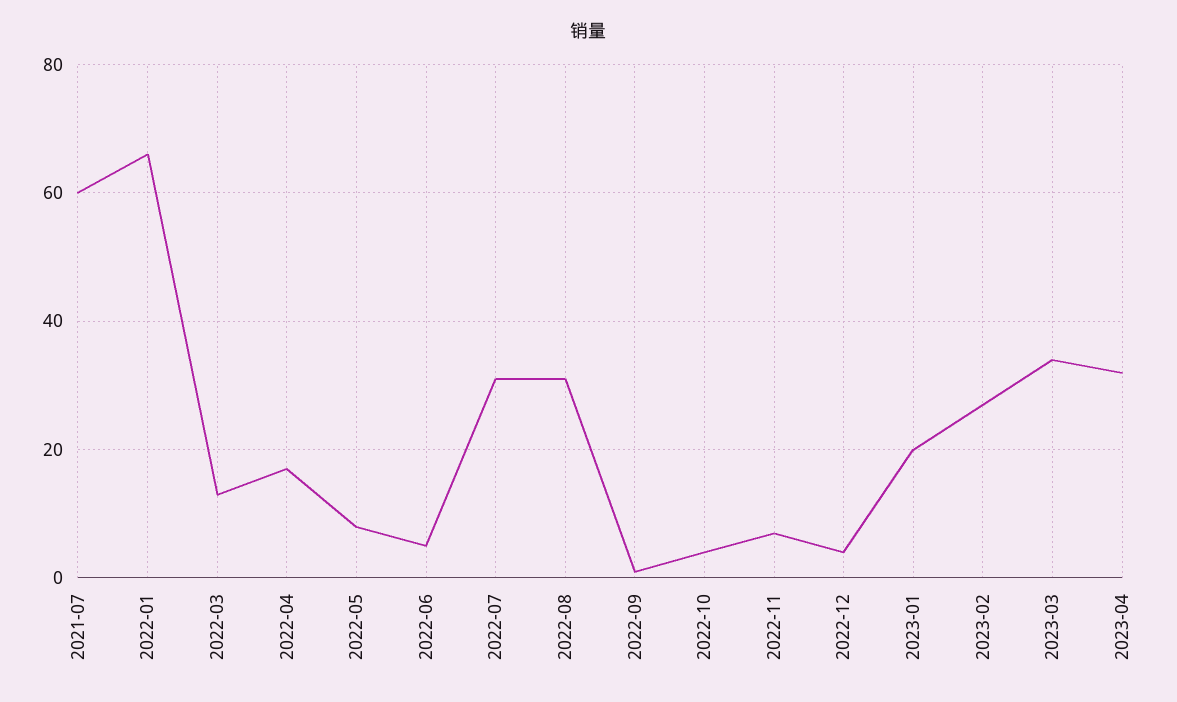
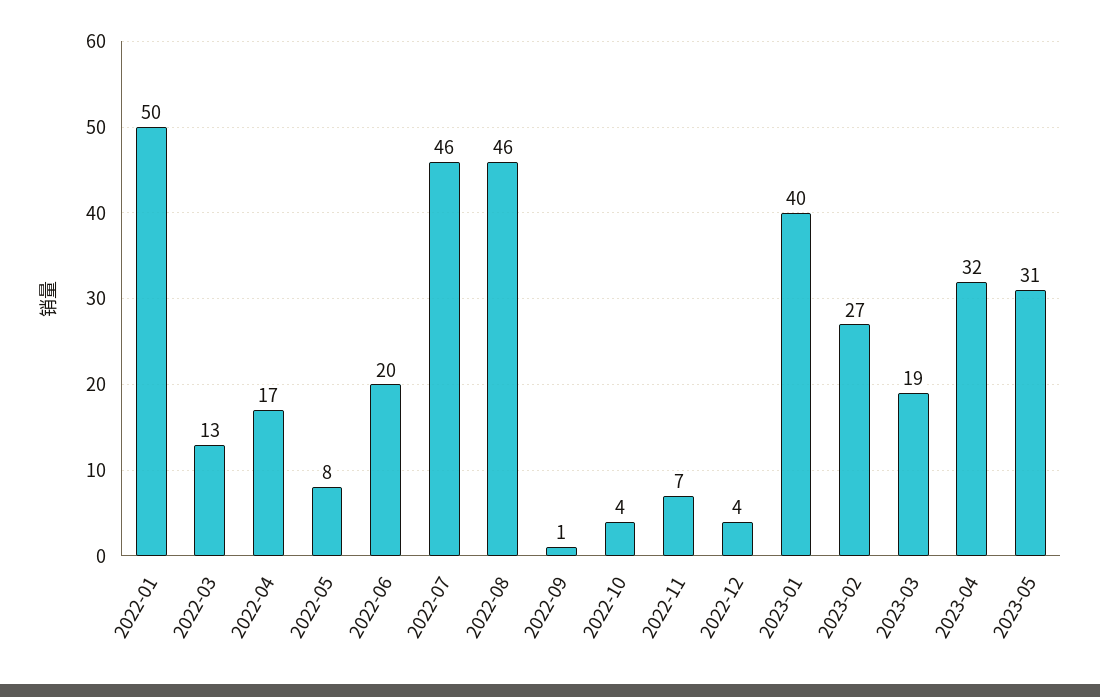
2021-07: 60 -> none
2022-01: 65 -> 50
2022-06: 5 -> 20
2022-07: 30 -> 46
2022-08: 30 -> 46
2023-01: 20 -> 40
2023-03: 35 -> 19
2023-05: none -> 31

